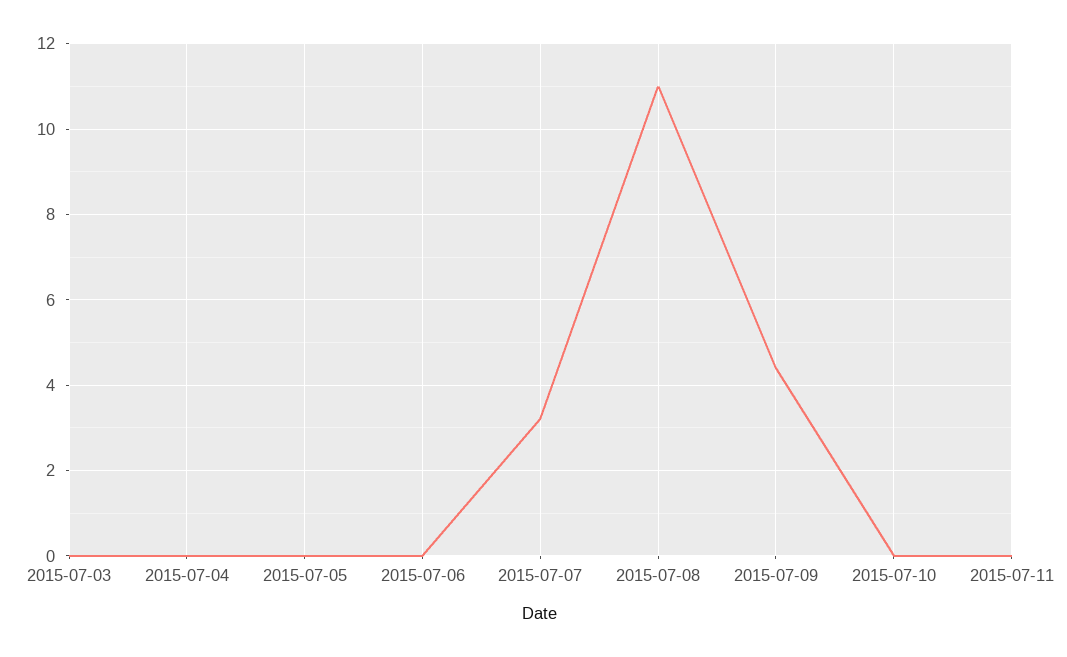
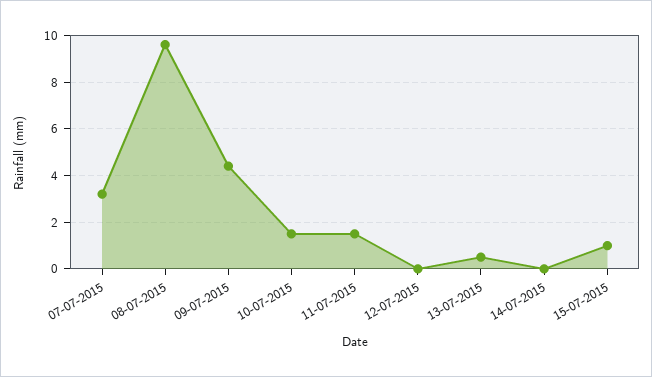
2015-07-03: 0 -> none
2015-07-04: 0 -> none
2015-07-05: 0 -> none
2015-07-06: 0 -> none
2015-07-08: 11 -> 9.5
2015-07-10: 0 -> 1.5
2015-07-11: 0 -> 1.5
12-07-2015: none -> 0
13-07-2015: none -> 0.5
14-07-2015: none -> 0
15-07-2015: none -> 1

